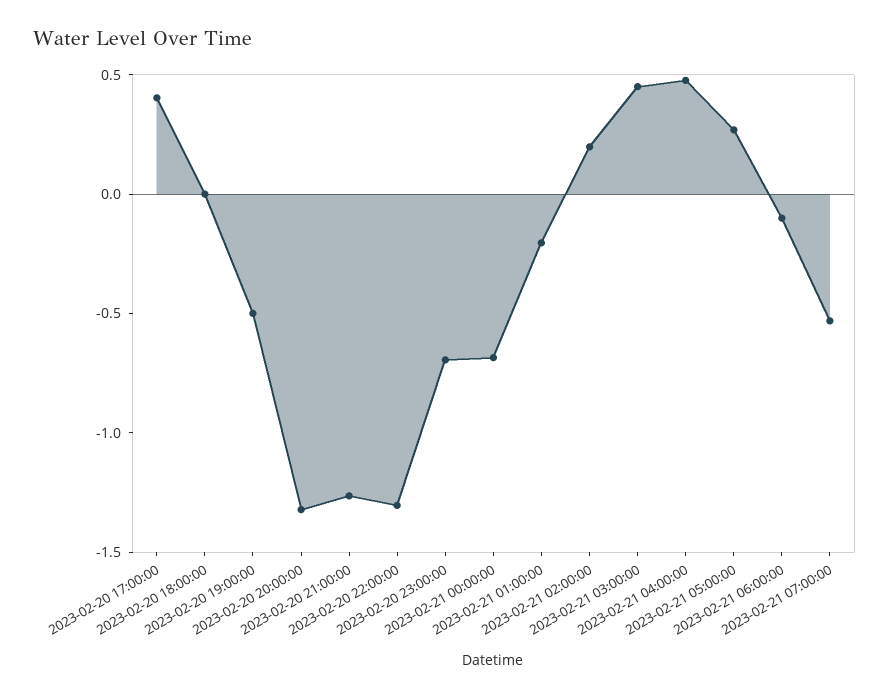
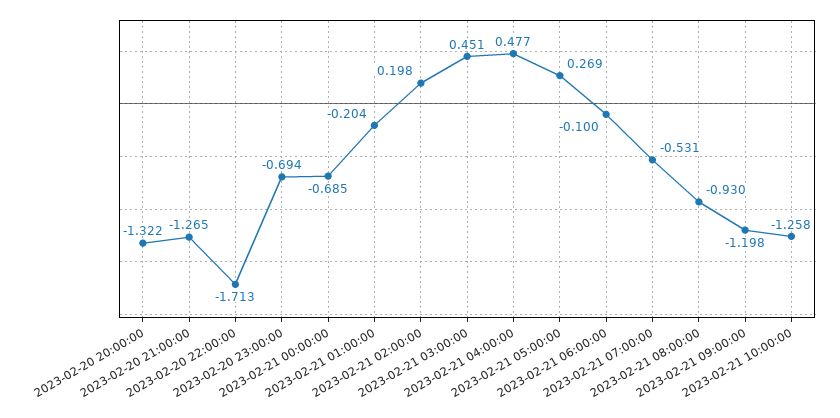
2023-02-20 17:00:00: 0.4 -> none
2023-02-20 18:00:00: 0 -> none
2023-02-20 19:00:00: -0.5 -> none
2023-02-20 22:00:00: -1.3 -> -1.713
2023-02-21 08:00:00: none -> -0.93
2023-02-21 09:00:00: none -> -1.198
2023-02-21 10:00:00: none -> -1.258

